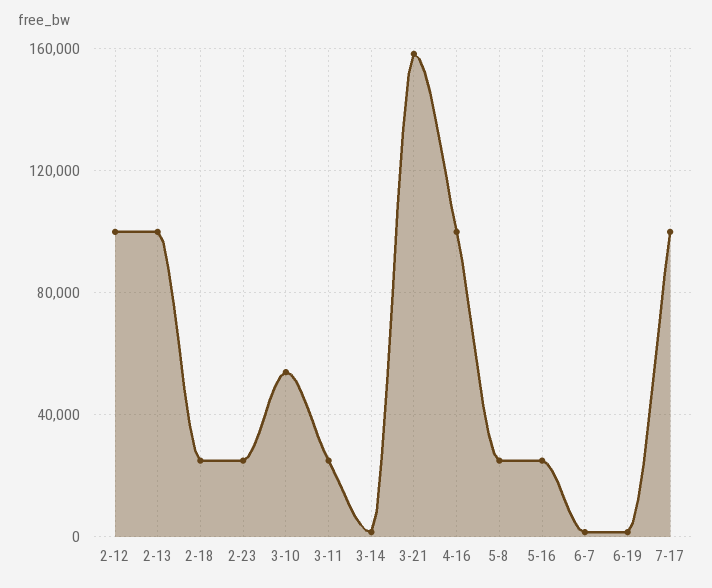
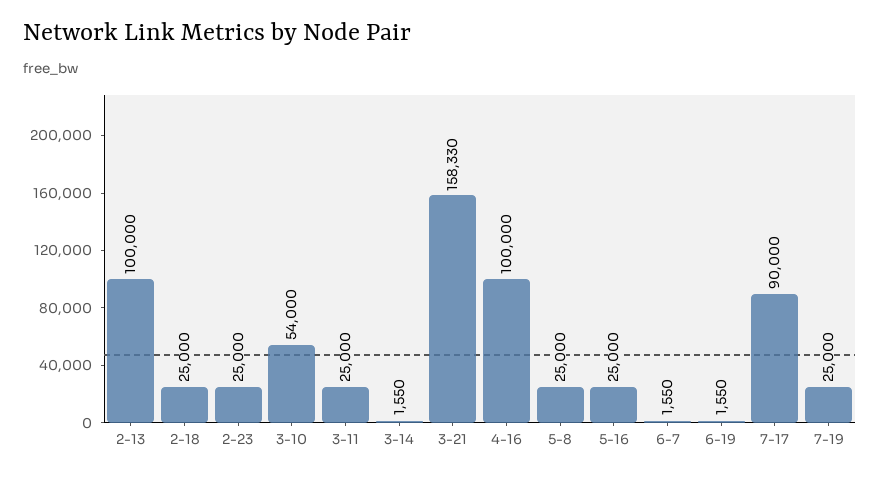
2-12: 100000 -> none
7-17: 100000 -> 90000
7-19: none -> 25000

